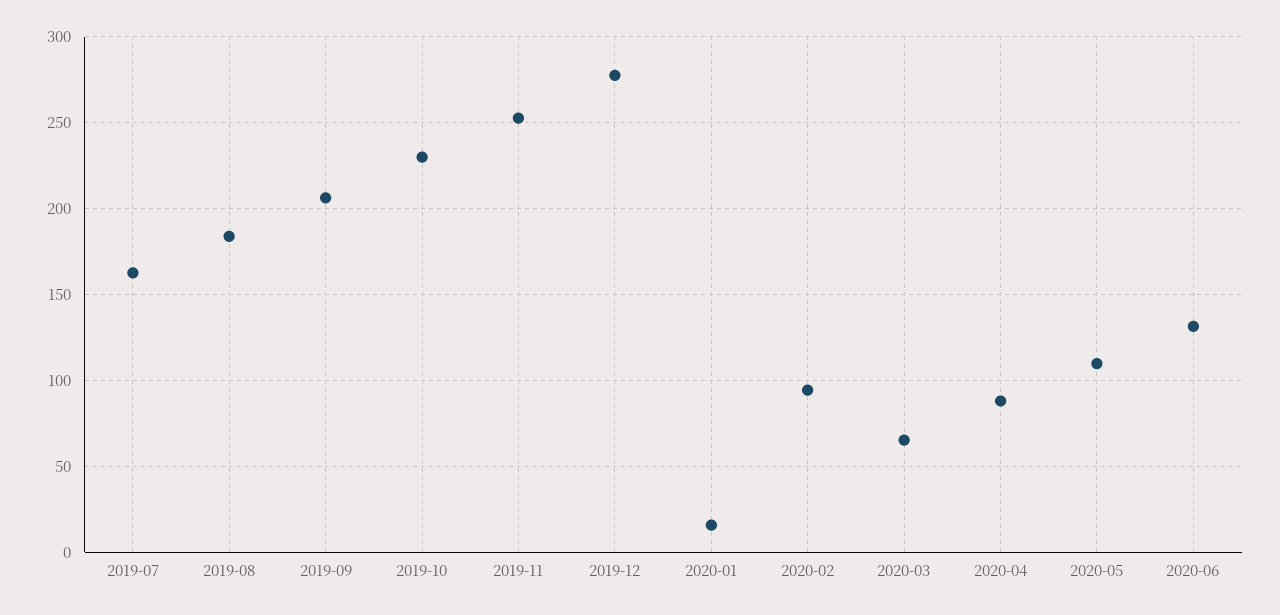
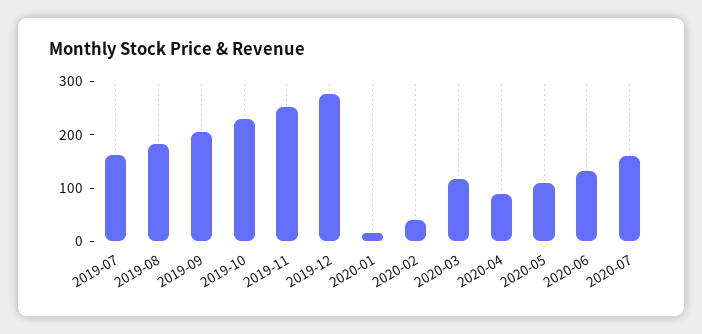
2020-02: 95 -> 40
2020-03: 65 -> 120
2020-07: none -> 160

